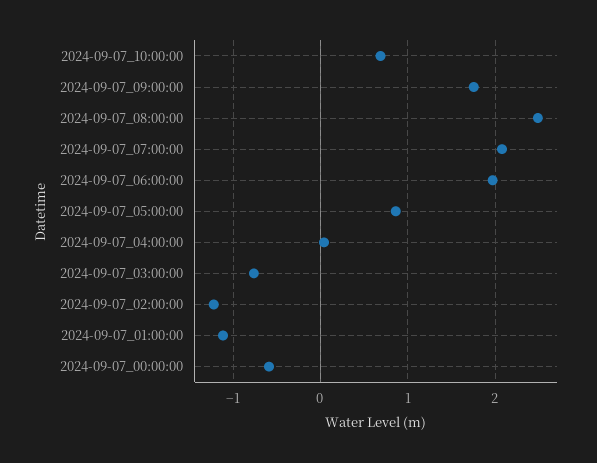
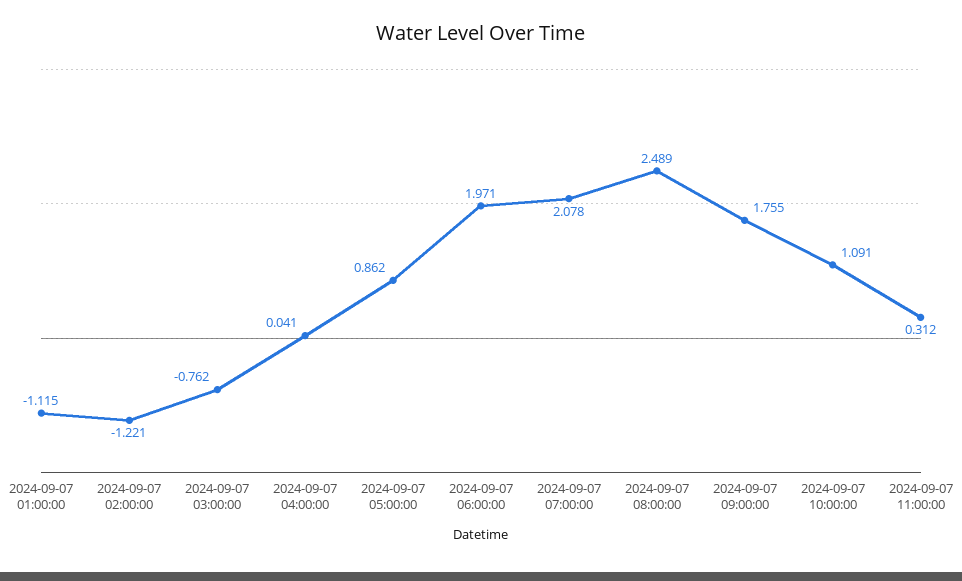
2024-09-07_10:00:00: 0.7 -> 1.091
2024-09-07_00:00:00: -0.6 -> none
2024-09-07 11:00:00: none -> 0.312

